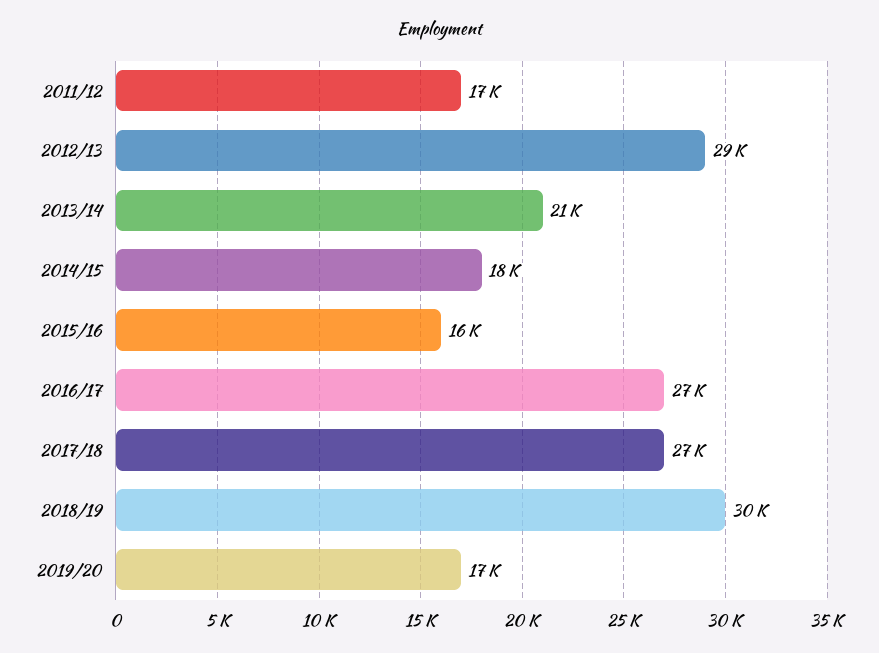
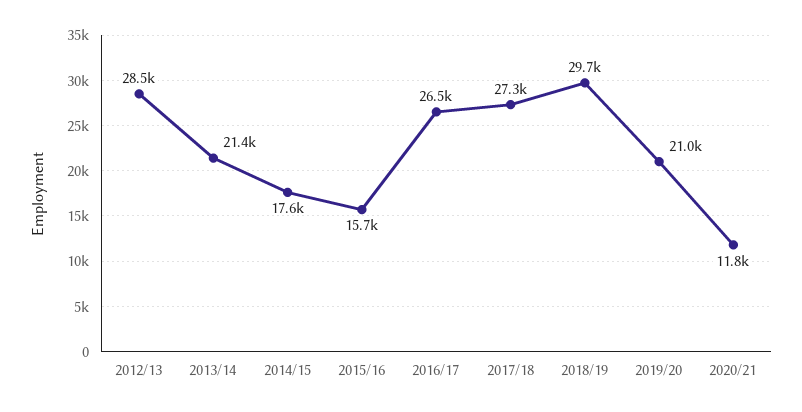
2011/12: 17000 -> none
2019/20: 17000 -> 21000
2020/21: none -> 11800

